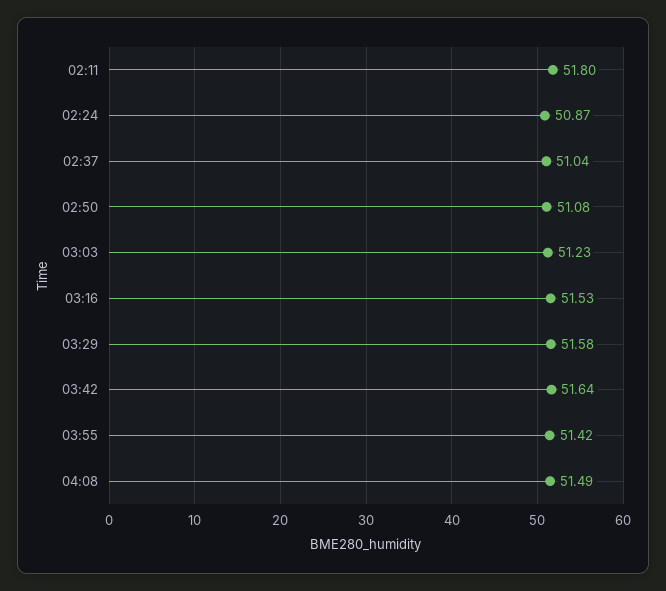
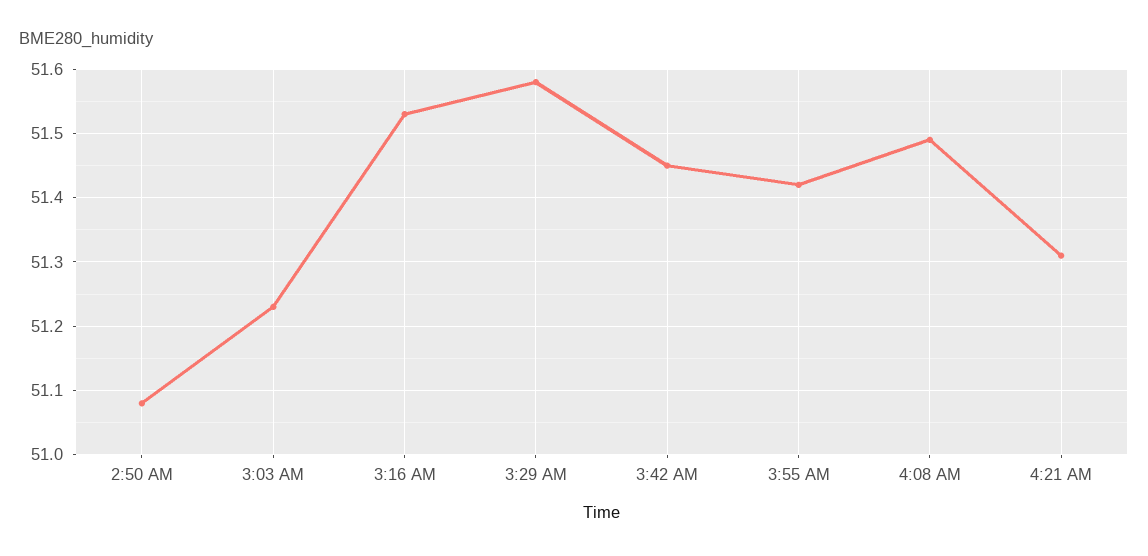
02:11: 51.8 -> none
02:24: 50.87 -> none
02:37: 51.04 -> none
03:42: 51.64 -> 51.45
4:21 AM: none -> 51.31

